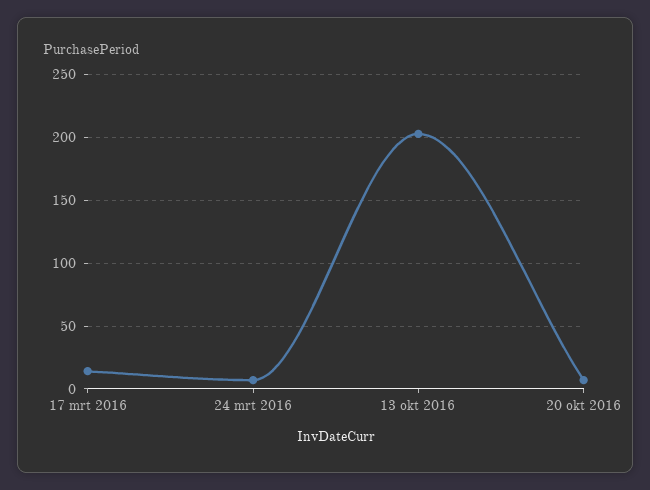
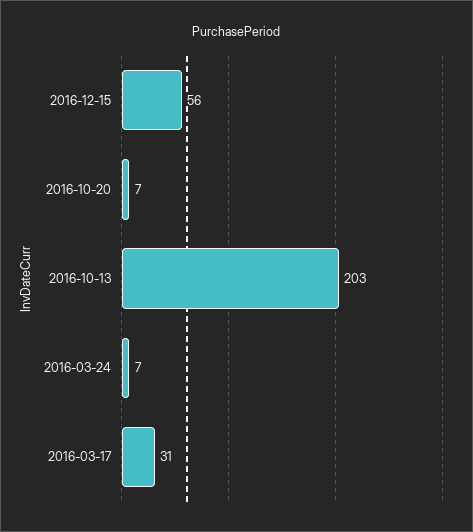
17 mrt 2016: 15 -> 31
2016-12-15: none -> 56

